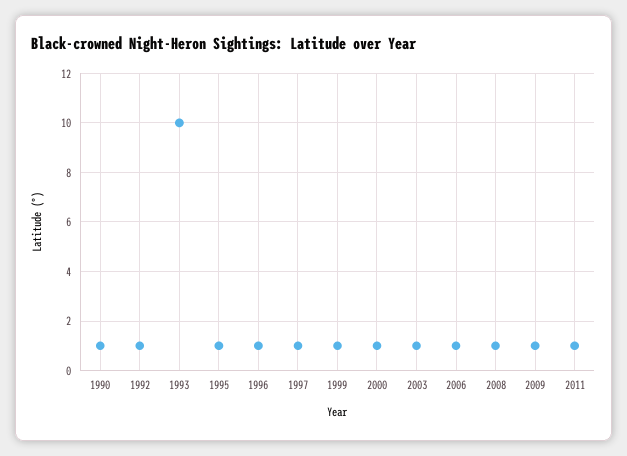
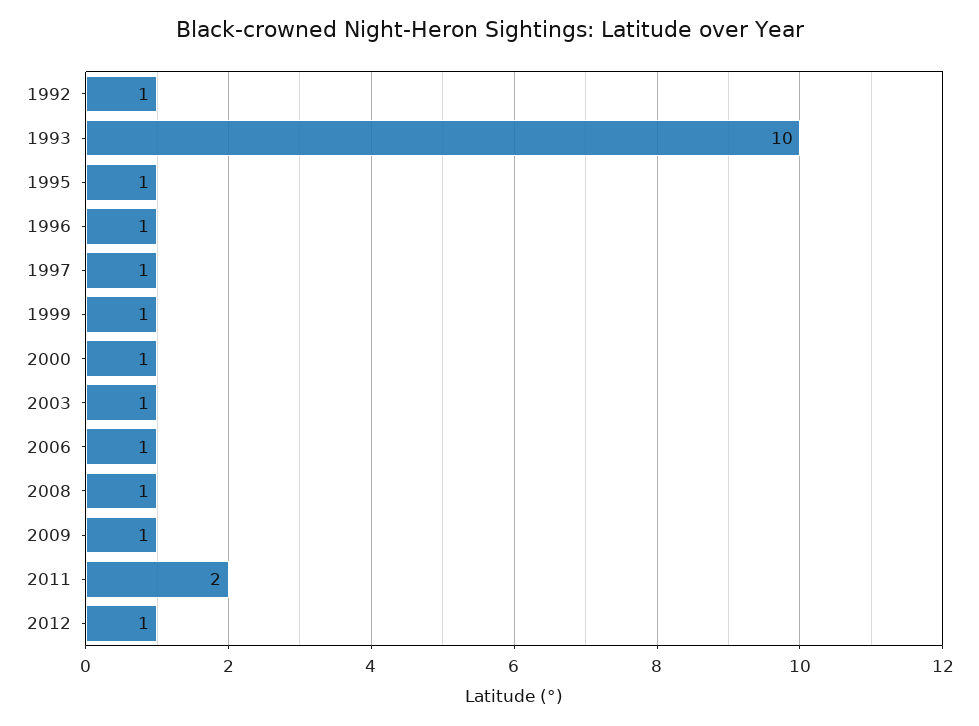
1990: 1 -> none
2011: 1 -> 2
2012: none -> 1

